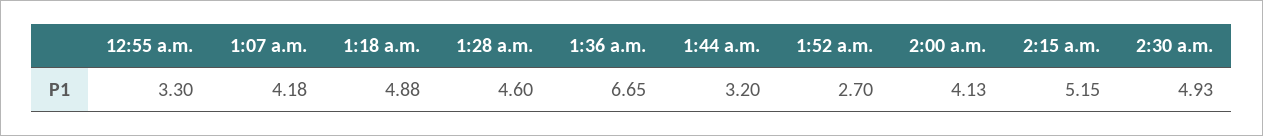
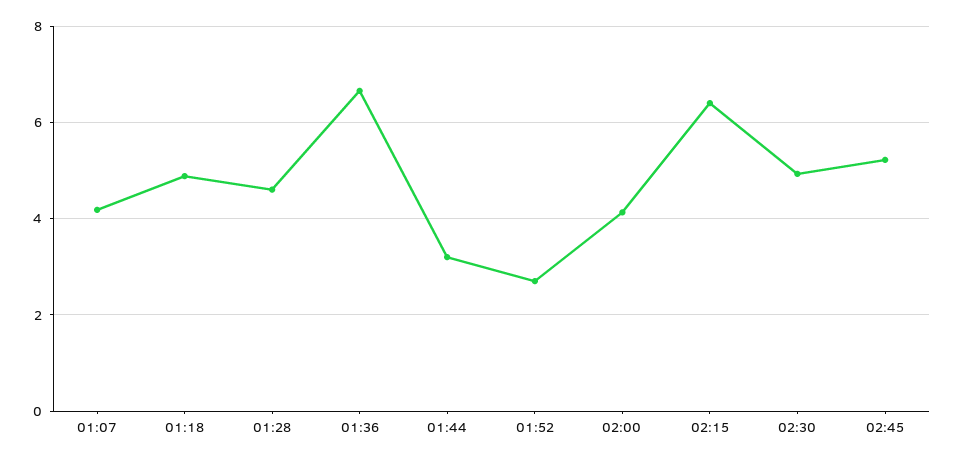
12:55 a.m.: 3.3 -> none
2:15 a.m.: 5.15 -> 6.4
02:45: none -> 5.2

